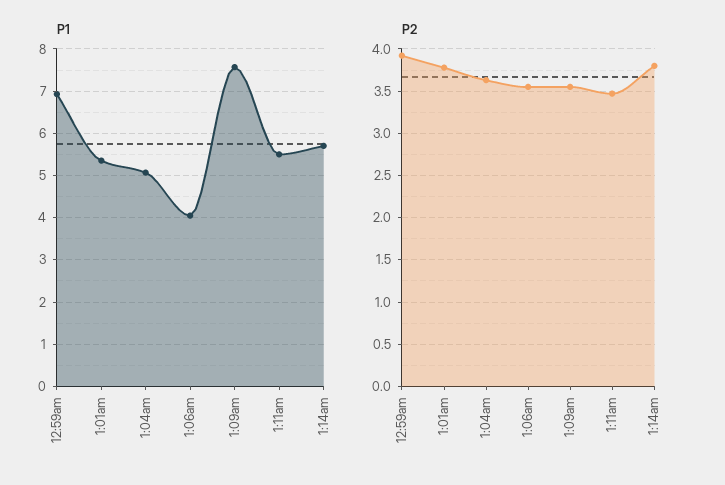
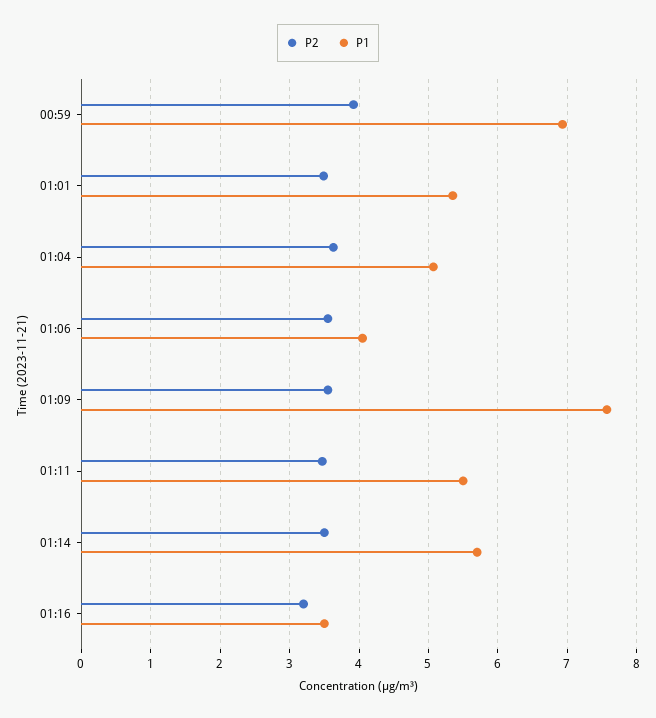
P2, 1:01am: 3.8 -> 3.5
P2, 1:14am: 3.8 -> 3.5
P2, 01:16: none -> 3.2
P1, 01:16: none -> 3.5

